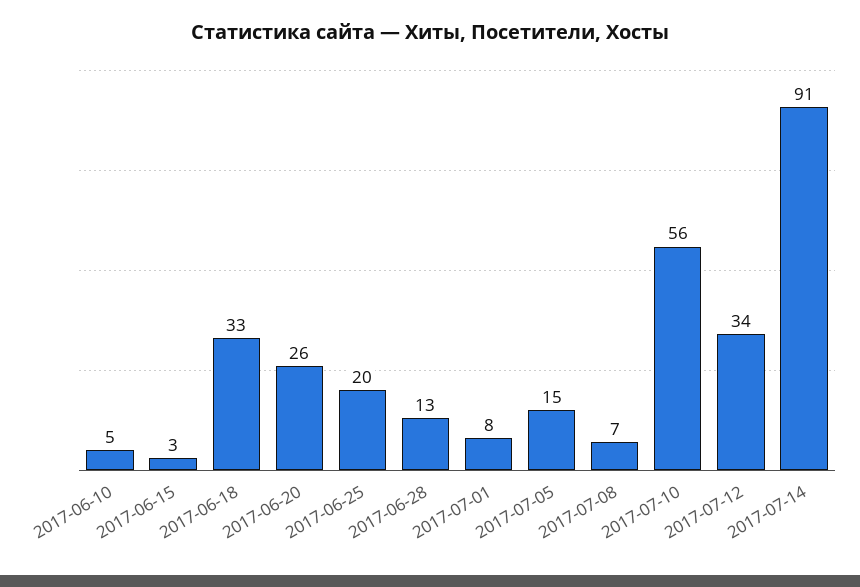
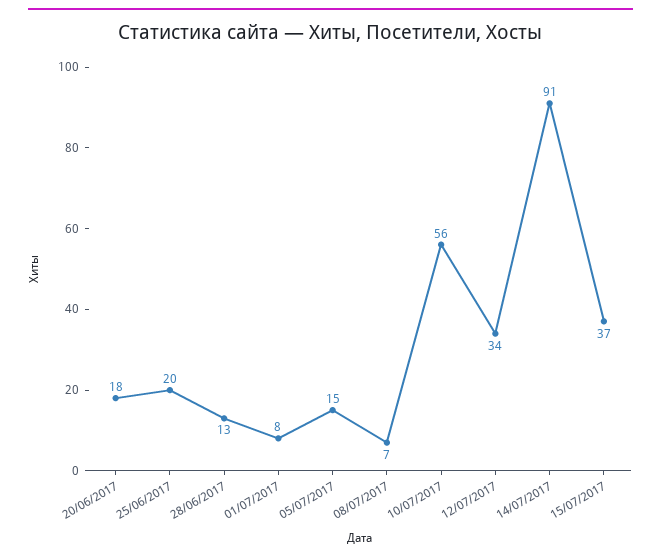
2017-06-10: 5 -> none
2017-06-15: 3 -> none
2017-06-18: 33 -> none
2017-06-20: 26 -> 18
15/07/2017: none -> 37

